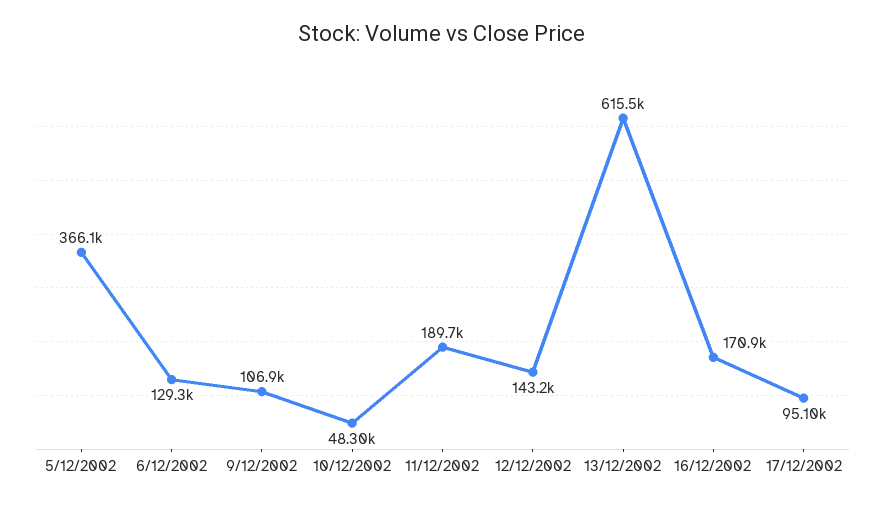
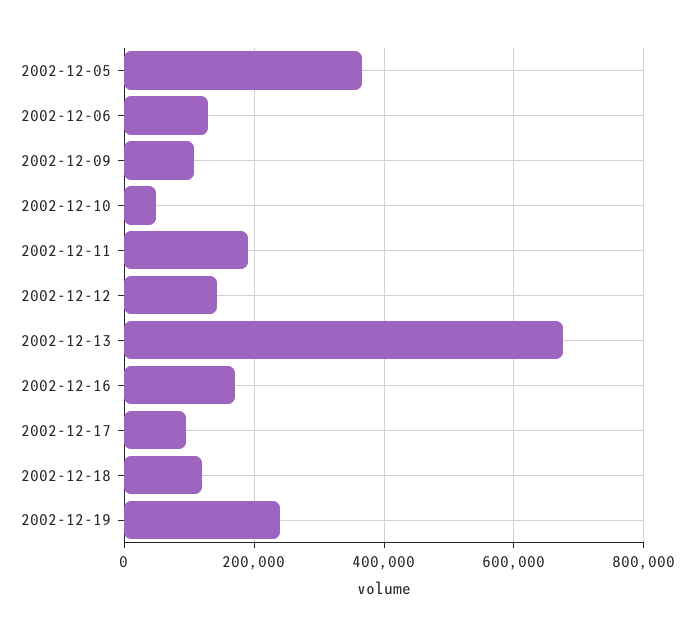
13/12/2002: 615500 -> 680000
2002-12-18: none -> 120000
2002-12-19: none -> 240000

